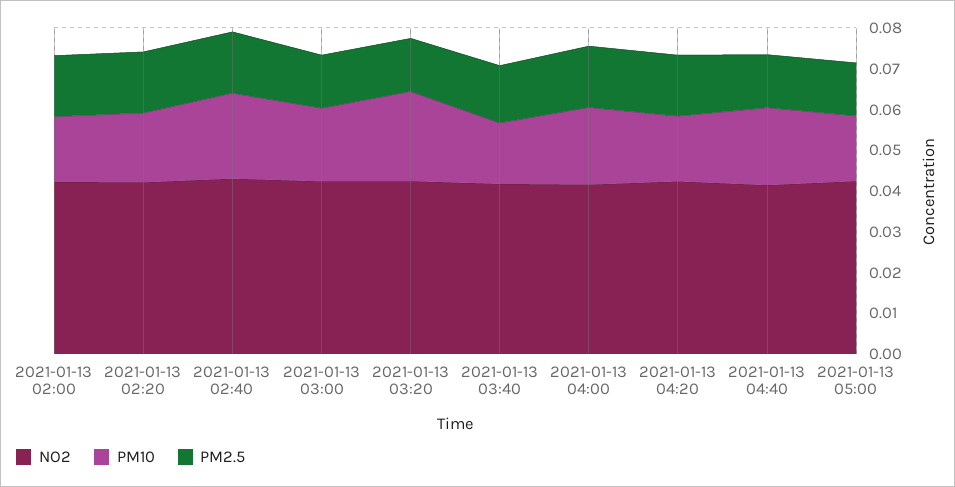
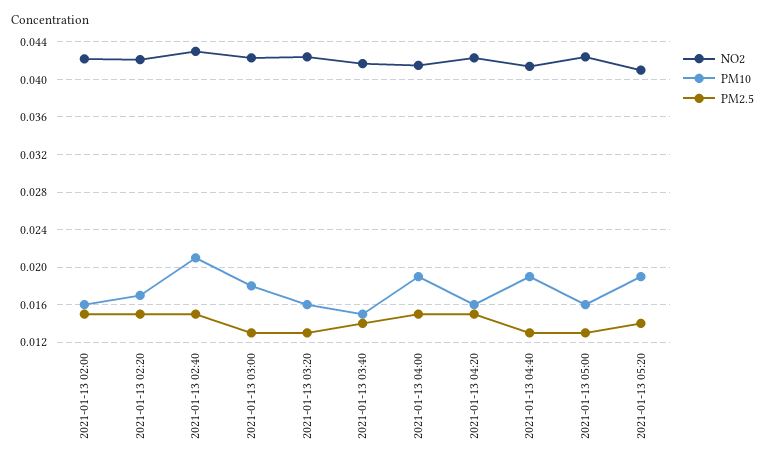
PM10, 2021-01-13 03:20: 0.022 -> 0.016
NO2, 2021-01-13 05:20: none -> 0.041
PM10, 2021-01-13 05:20: none -> 0.019
PM2.5, 2021-01-13 05:20: none -> 0.014

